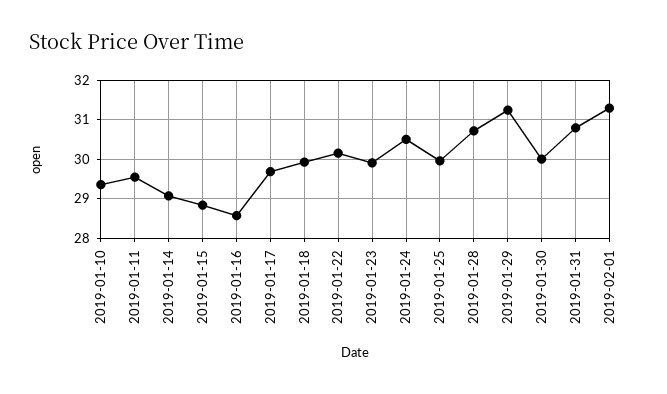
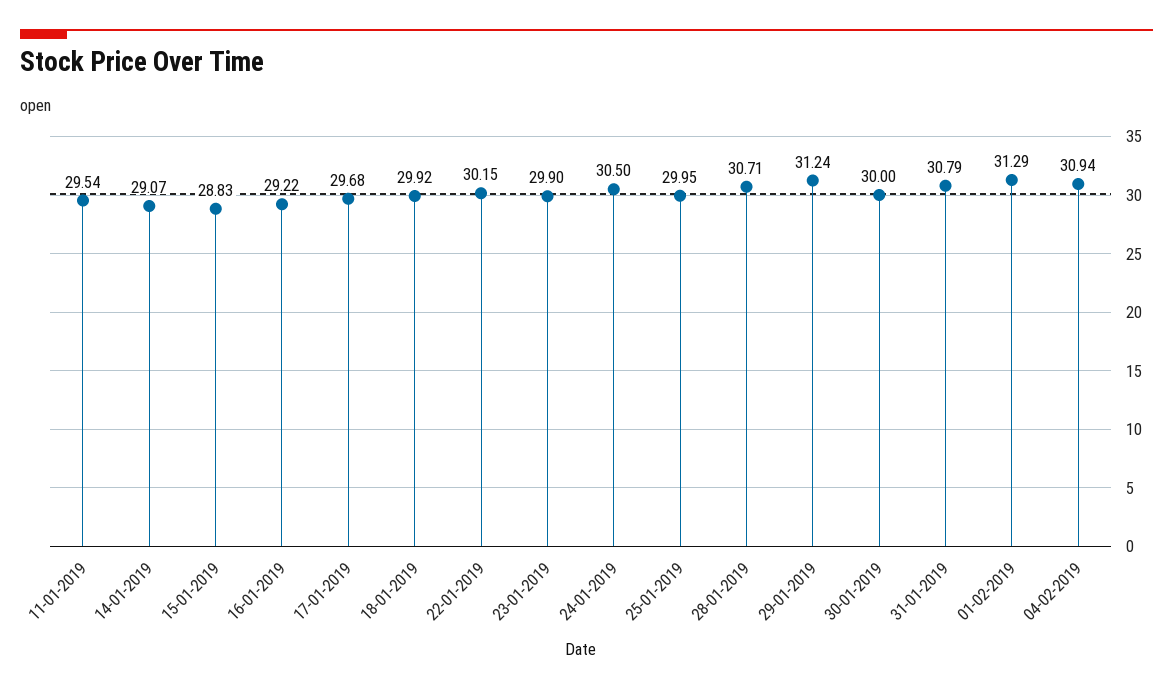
2019-01-10: 29.4 -> none
2019-01-16: 28.6 -> 29.22
04-02-2019: none -> 30.94

